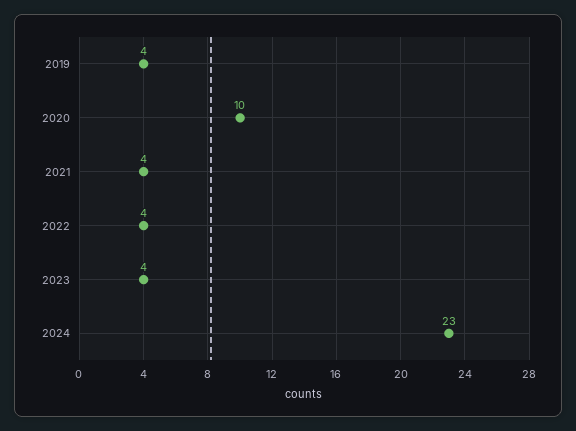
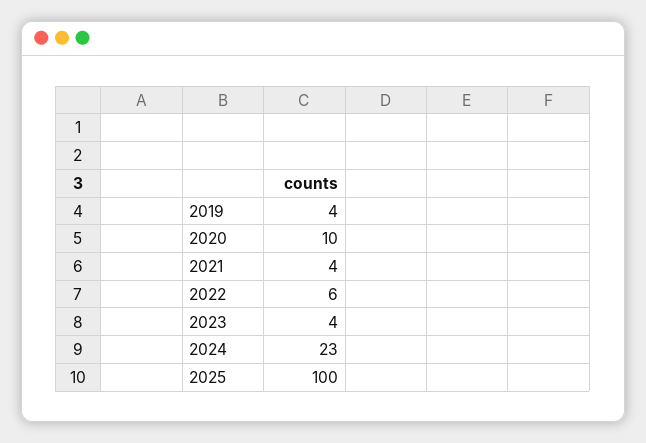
2022: 4 -> 6
2025: none -> 100

